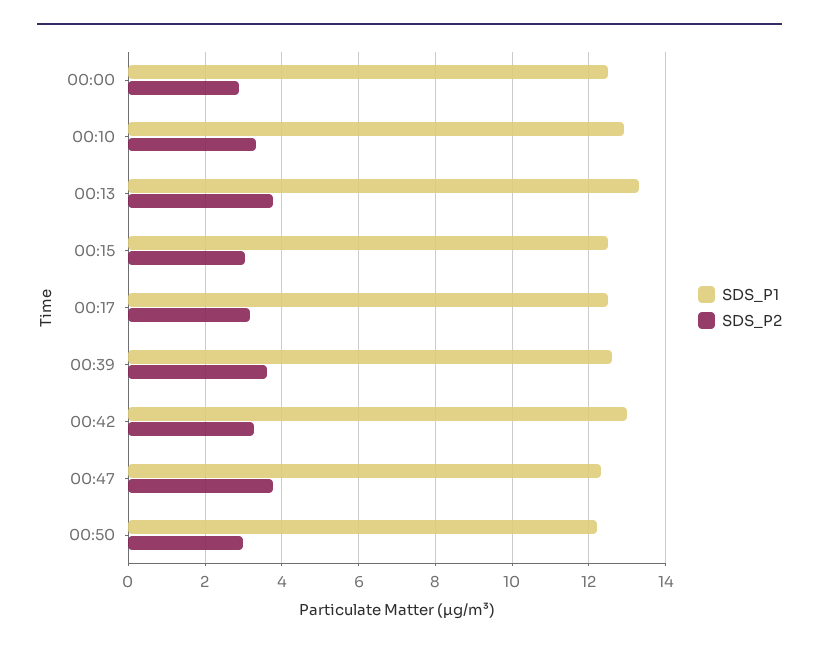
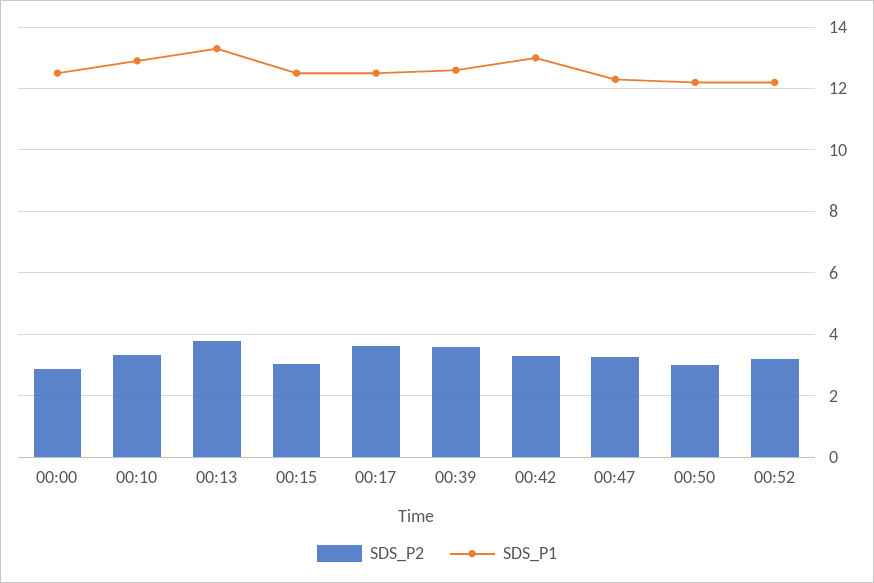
SDS_P2, 00:17: 3.2 -> 3.6
SDS_P2, 00:47: 3.8 -> 3.2
SDS_P2, 00:52: none -> 3.2
SDS_P1, 00:52: none -> 12.2

